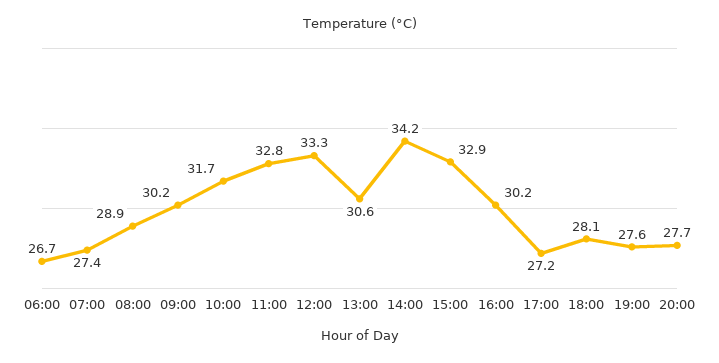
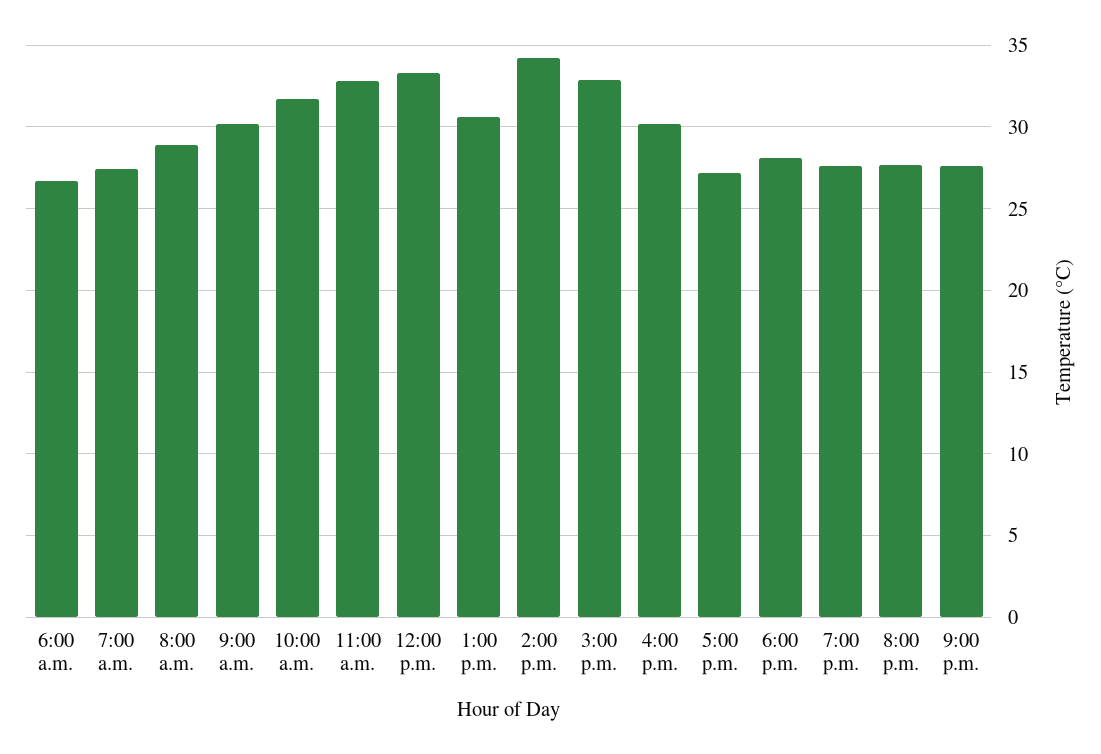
9:00 p.m.: none -> 27.5

